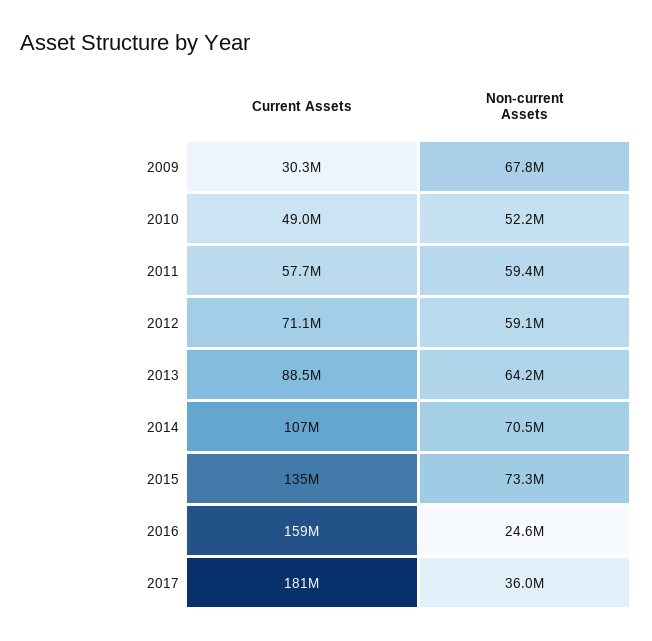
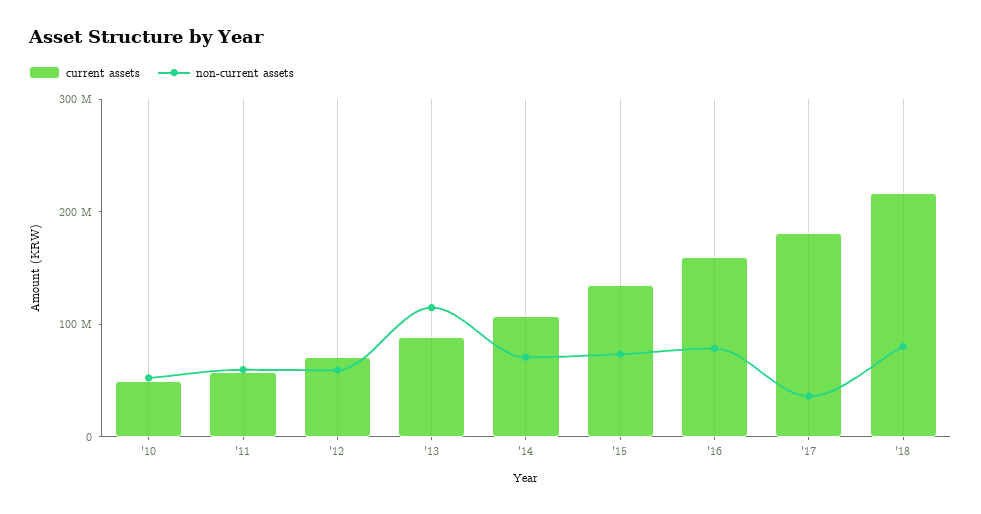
Current Assets, 2009: 30300000 -> none
Non-current Assets, 2009: 67800000 -> none
Non-current Assets, 2013: 64200000 -> 120000000
Non-current Assets, 2016: 24600000 -> 80000000
Current Assets, '18: none -> 220000000
Non-current Assets, '18: none -> 80000000

